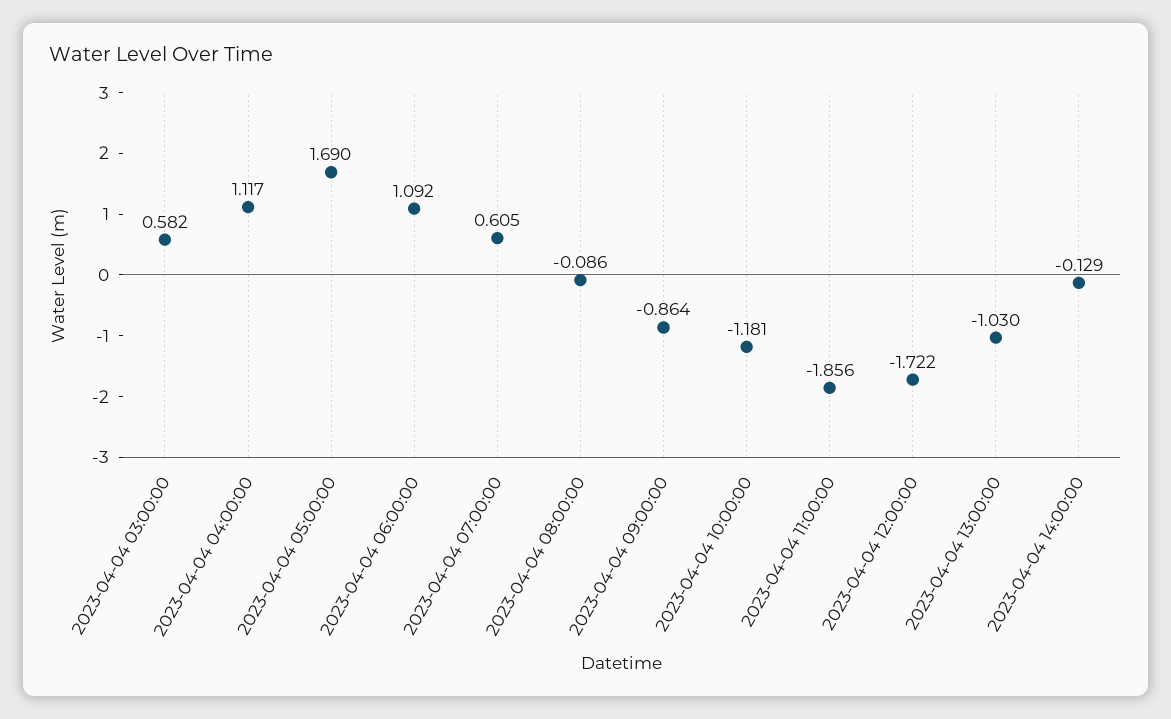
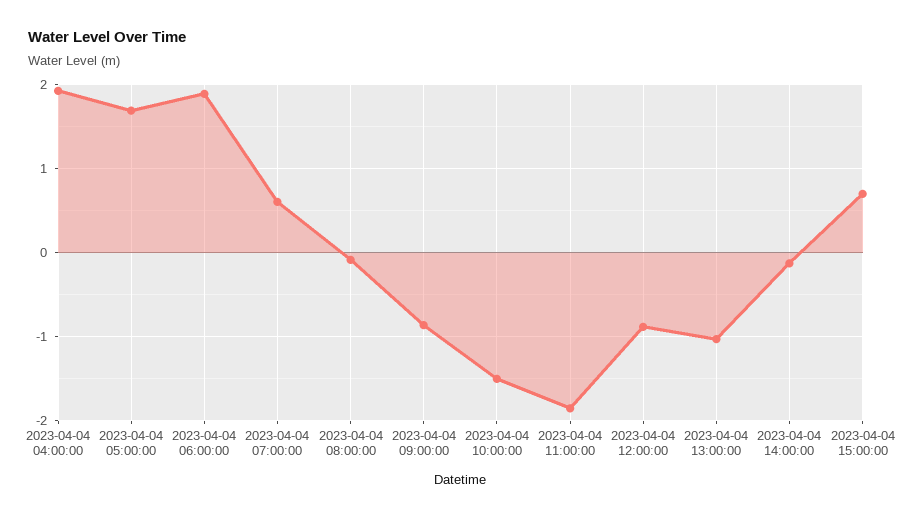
2023-04-04 03:00:00: 0.582 -> none
2023-04-04 04:00:00: 1.117 -> 1.9
2023-04-04 06:00:00: 1.092 -> 1.9
2023-04-04 10:00:00: -1.181 -> -1.5
2023-04-04 12:00:00: -1.722 -> -0.9
2023-04-04 15:00:00: none -> 0.7

